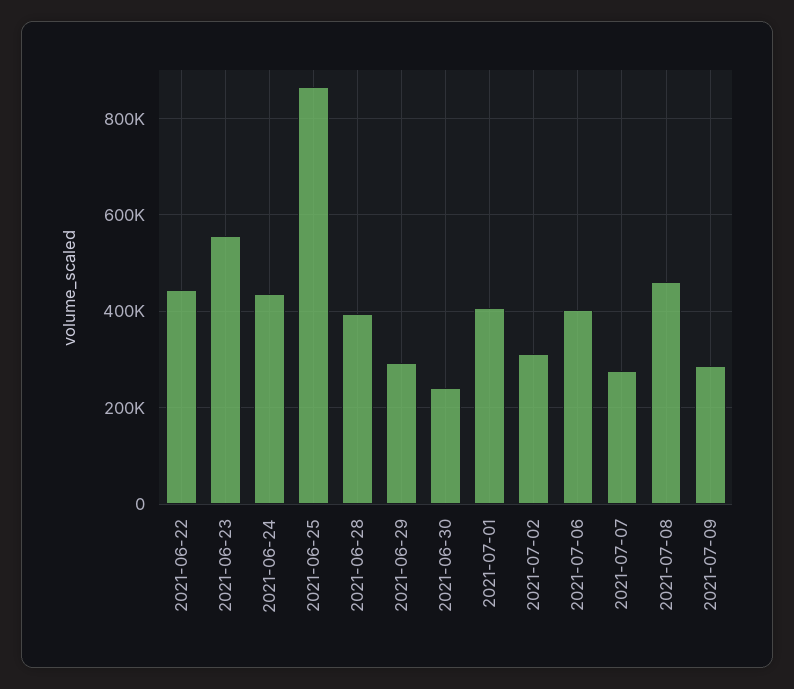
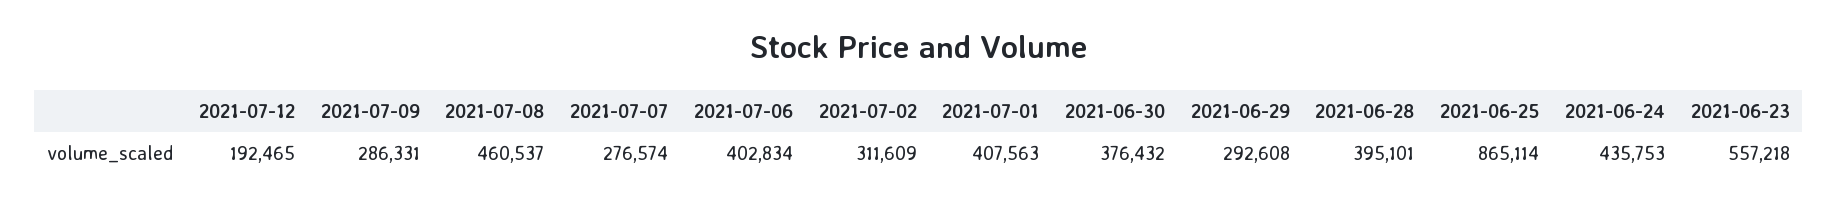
2021-06-22: 440000 -> none
2021-06-30: 240000 -> 376432
2021-07-12: none -> 192465

